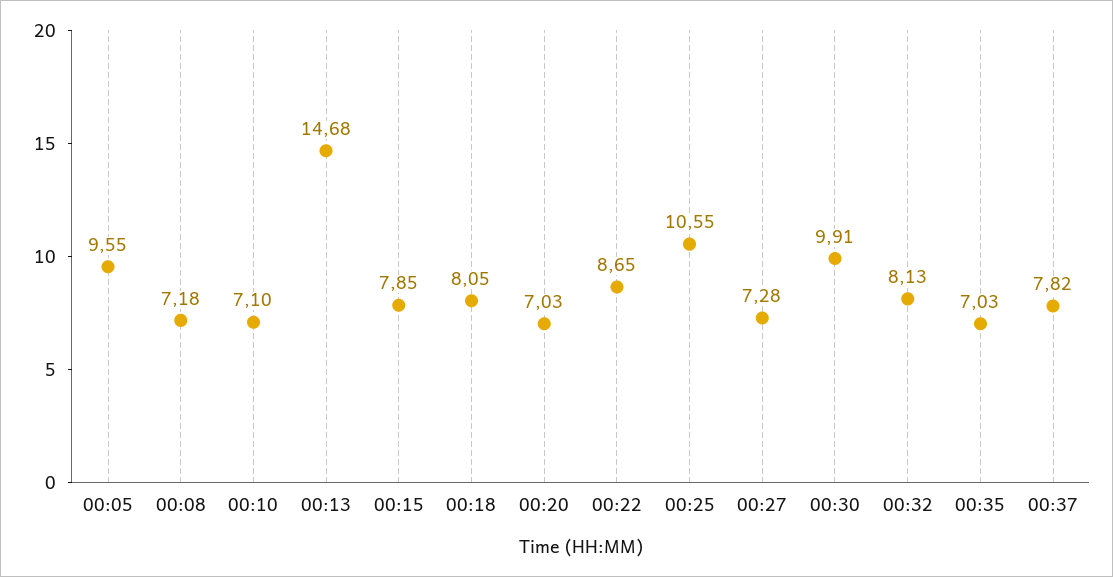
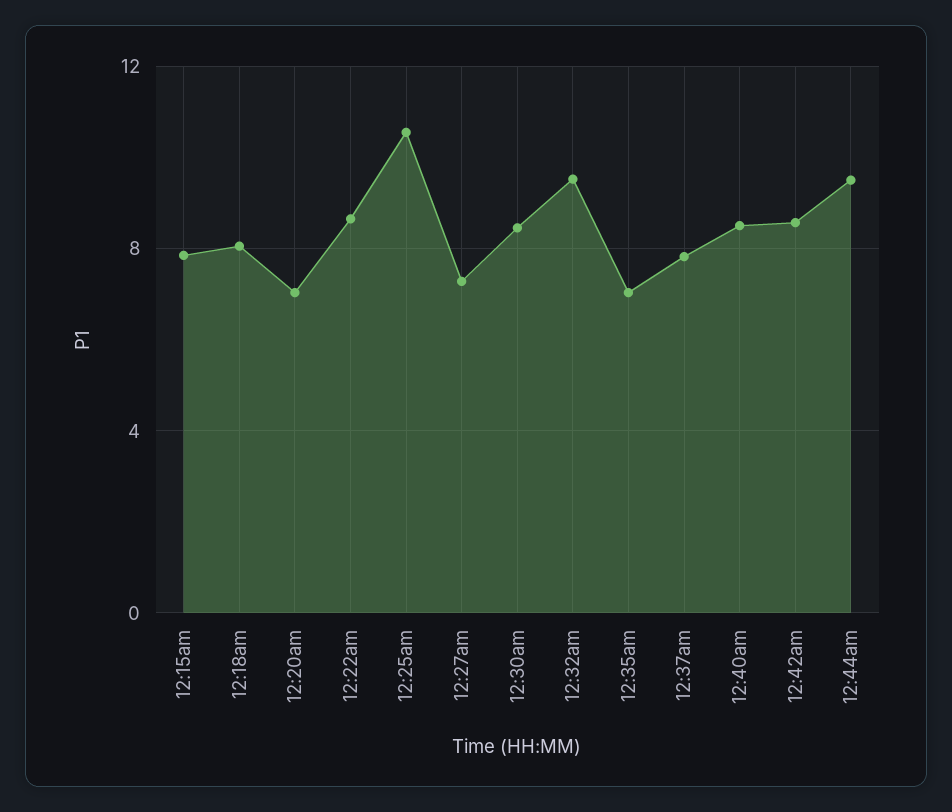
00:05: 9.55 -> none
00:08: 7.18 -> none
00:10: 7.1 -> none
00:13: 14.68 -> none
00:30: 9.91 -> 8.5
00:32: 8.13 -> 9.5
12:40am: none -> 8.5
12:42am: none -> 8.5
12:44am: none -> 9.5

